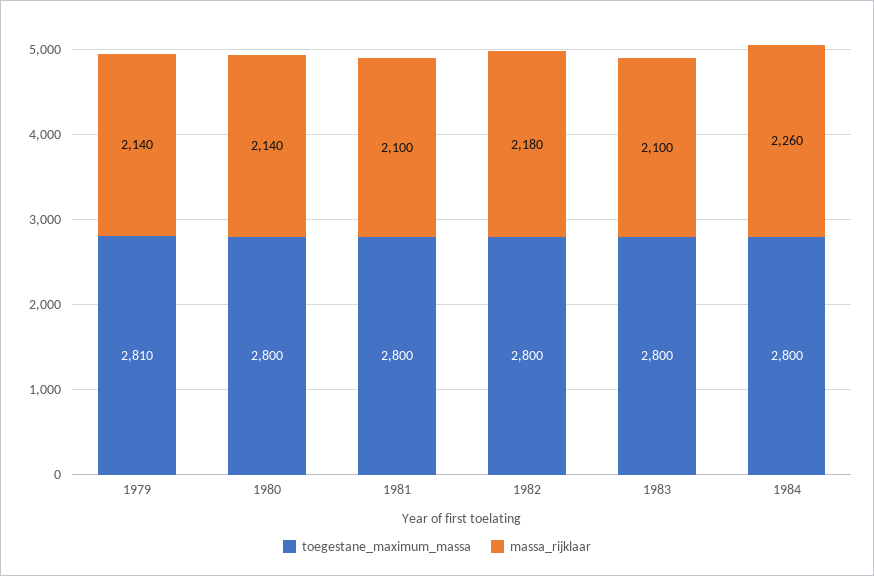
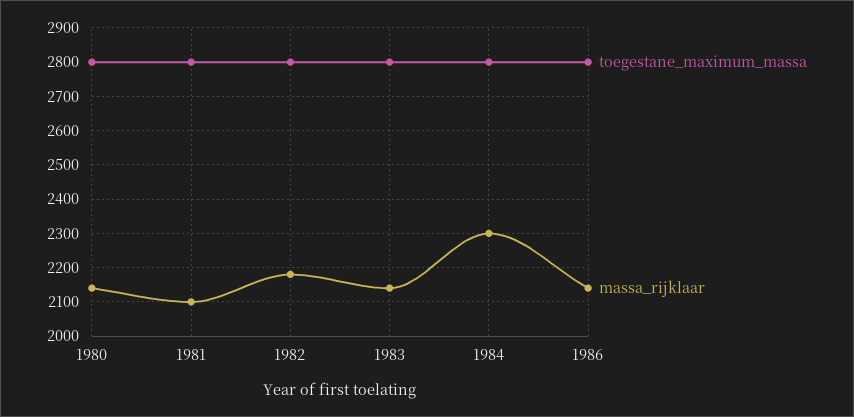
toegestane_maximum_massa, 1979: 2810 -> none
massa_rijklaar, 1979: 2140 -> none
massa_rijklaar, 1983: 2100 -> 2140
massa_rijklaar, 1984: 2260 -> 2300
toegestane_maximum_massa, 1986: none -> 2800
massa_rijklaar, 1986: none -> 2140

